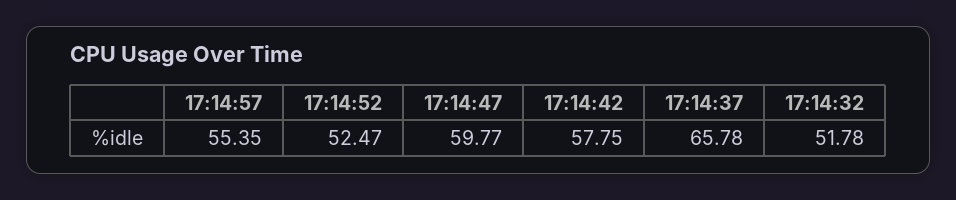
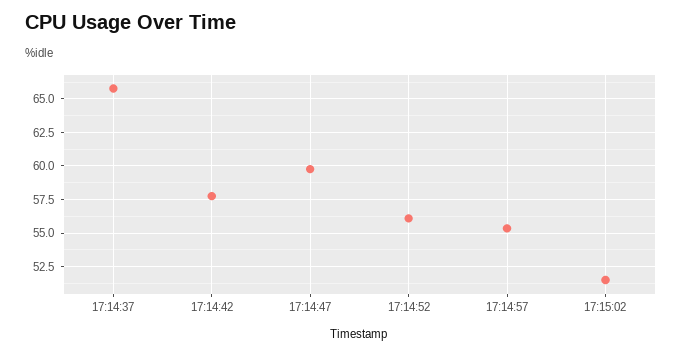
17:14:52: 52.47 -> 56
17:14:32: 51.78 -> none
17:15:02: none -> 51.5

